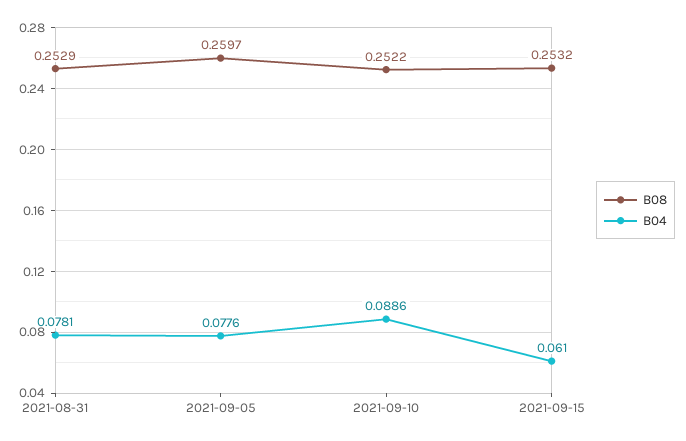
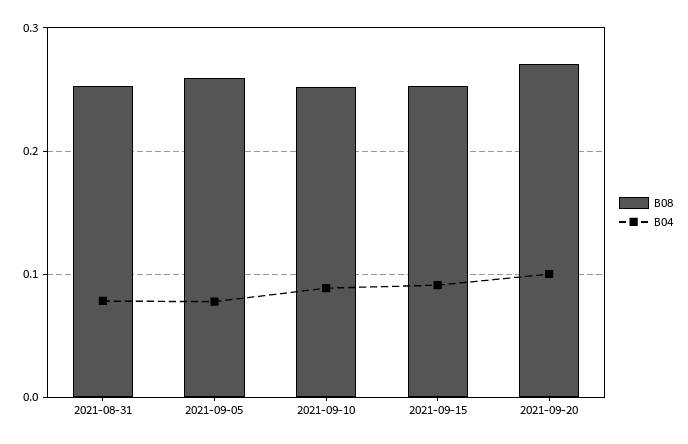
B04, 2021-09-15: 0.061 -> 0.09
B08, 2021-09-20: none -> 0.27
B04, 2021-09-20: none -> 0.1

